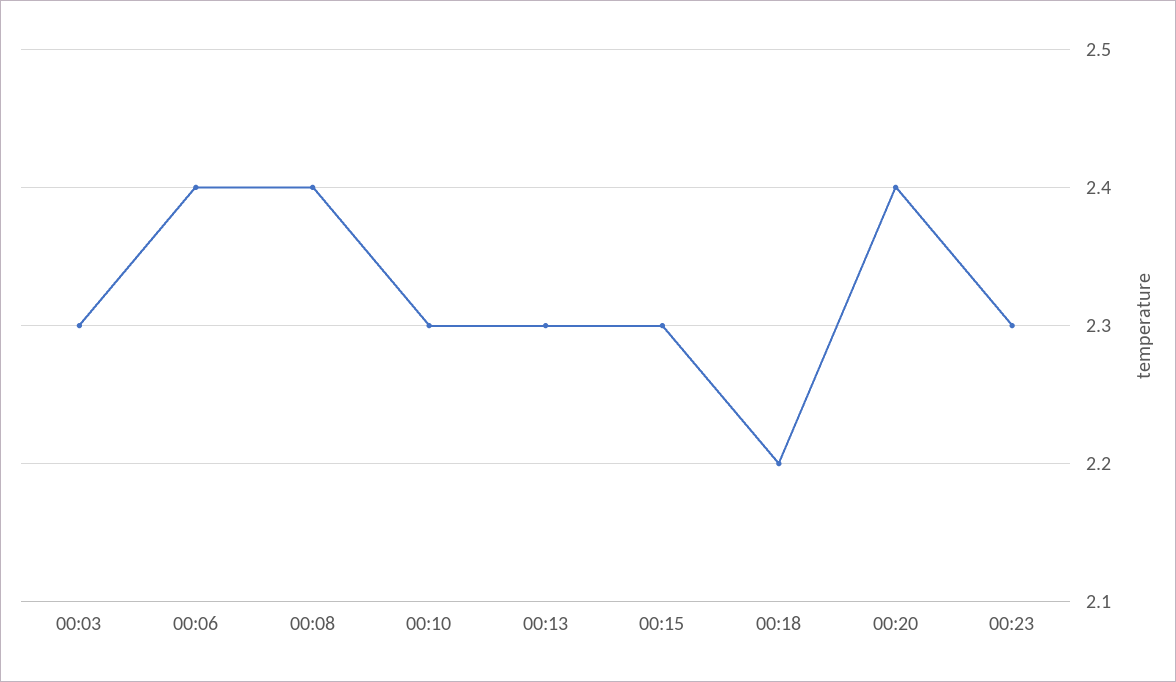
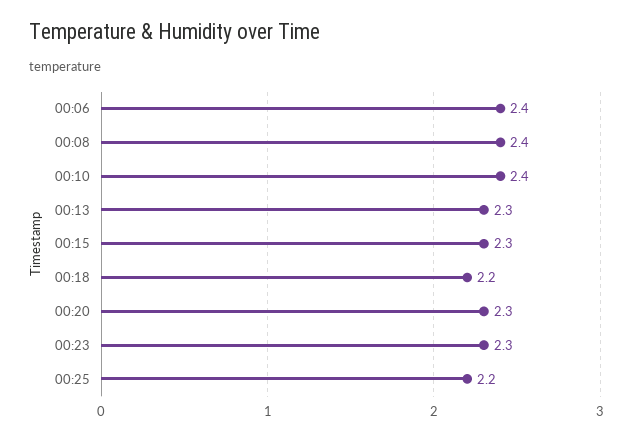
00:03: 2.3 -> none
00:10: 2.3 -> 2.4
00:20: 2.4 -> 2.3
00:25: none -> 2.2

